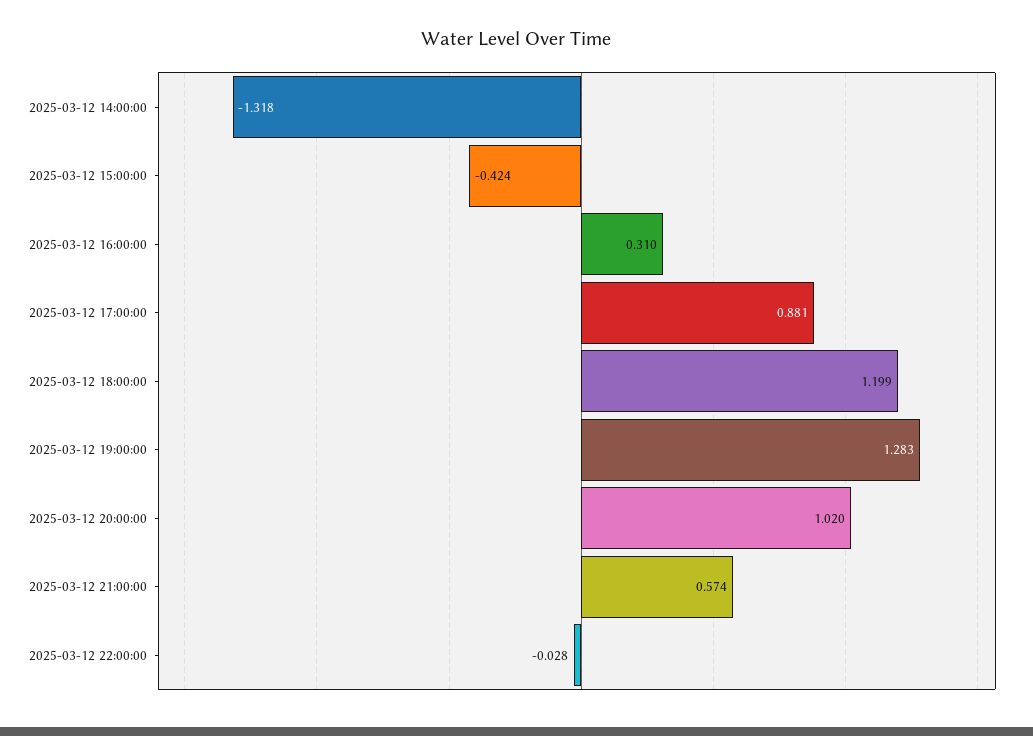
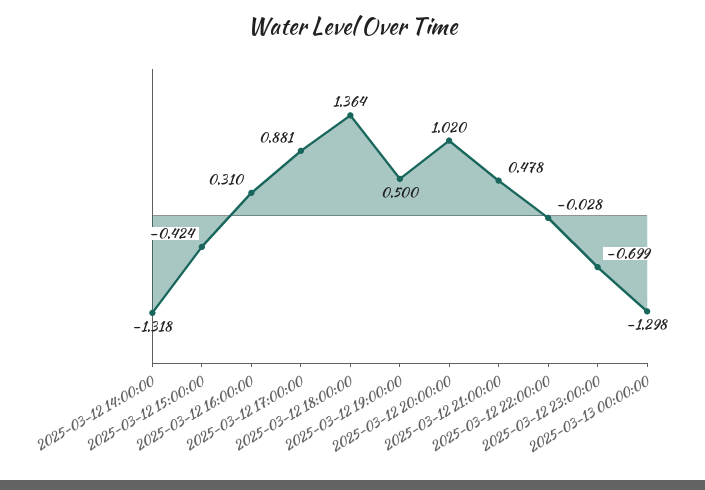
2025-03-12 18:00:00: 1.199 -> 1.364
2025-03-12 19:00:00: 1.283 -> 0.5
2025-03-12 21:00:00: 0.574 -> 0.478
2025-03-12 23:00:00: none -> -0.699
2025-03-13 00:00:00: none -> -1.298

